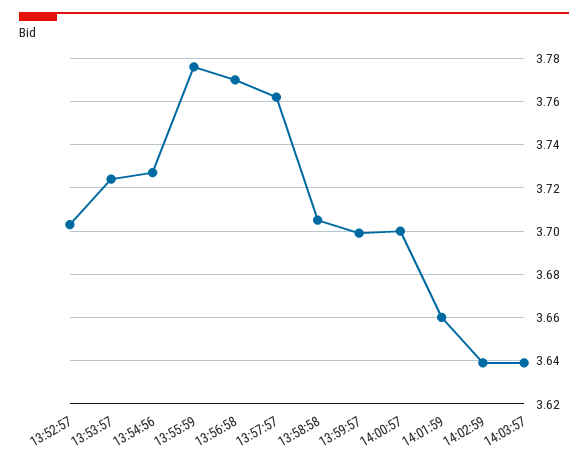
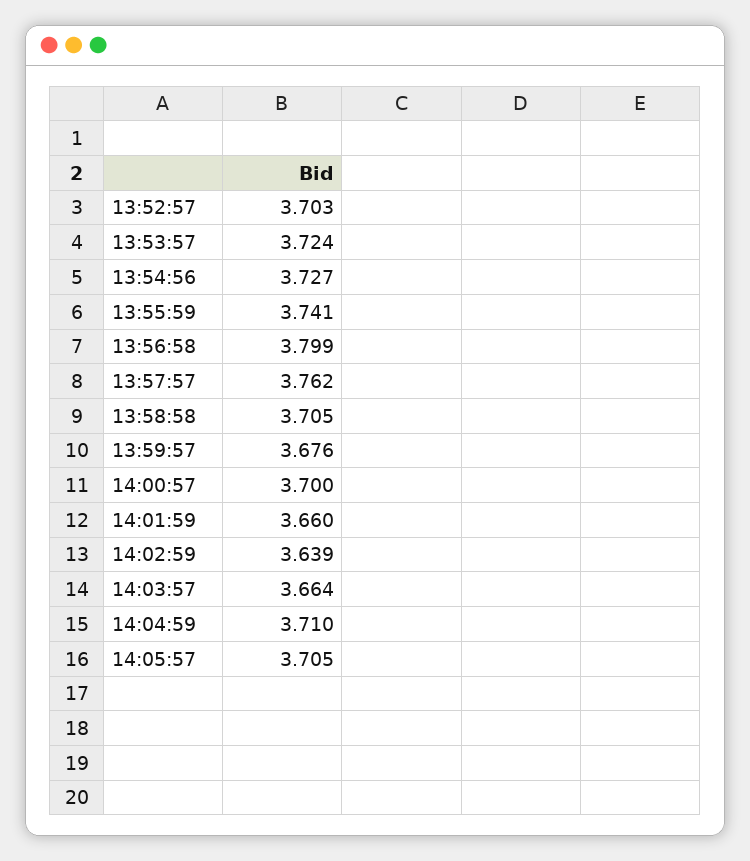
13:55:59: 3.775 -> 3.741
13:56:58: 3.77 -> 3.799
13:59:57: 3.7 -> 3.676
14:03:57: 3.64 -> 3.664
14:04:59: none -> 3.71
14:05:57: none -> 3.705

